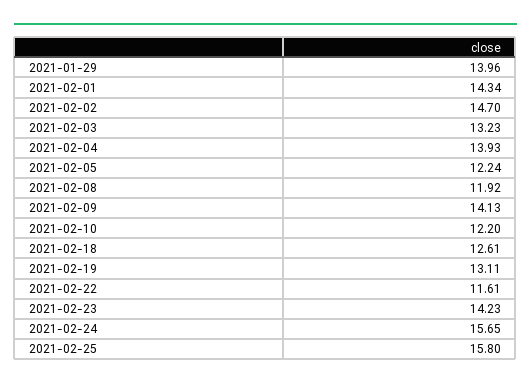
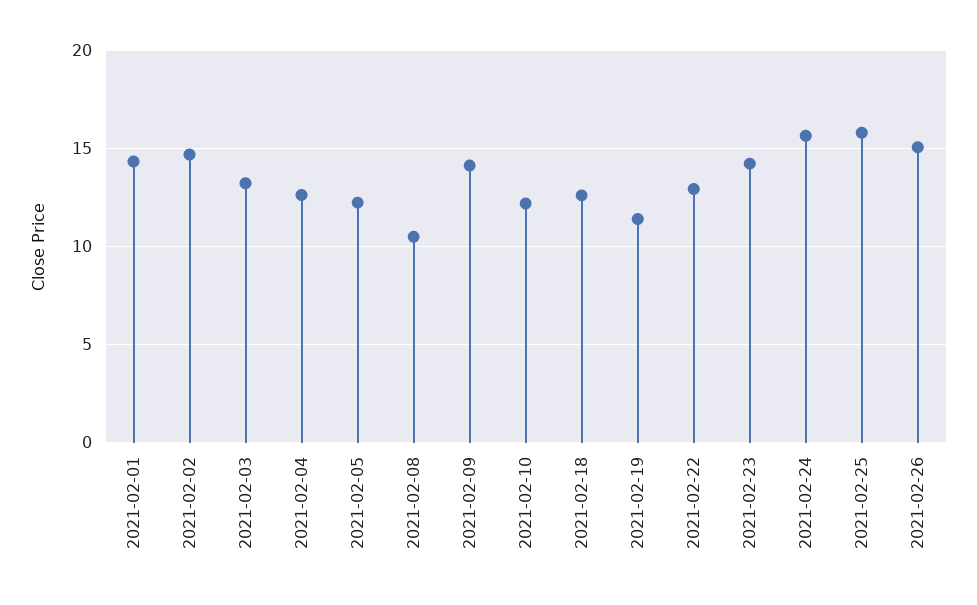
2021-01-29: 13.96 -> none
2021-02-04: 13.93 -> 12.5
2021-02-08: 11.92 -> 10.5
2021-02-19: 13.11 -> 11.5
2021-02-22: 11.61 -> 13
2021-02-26: none -> 15

